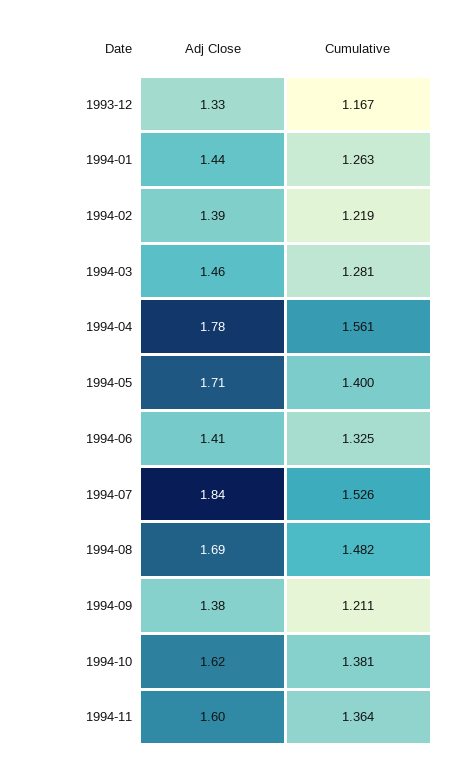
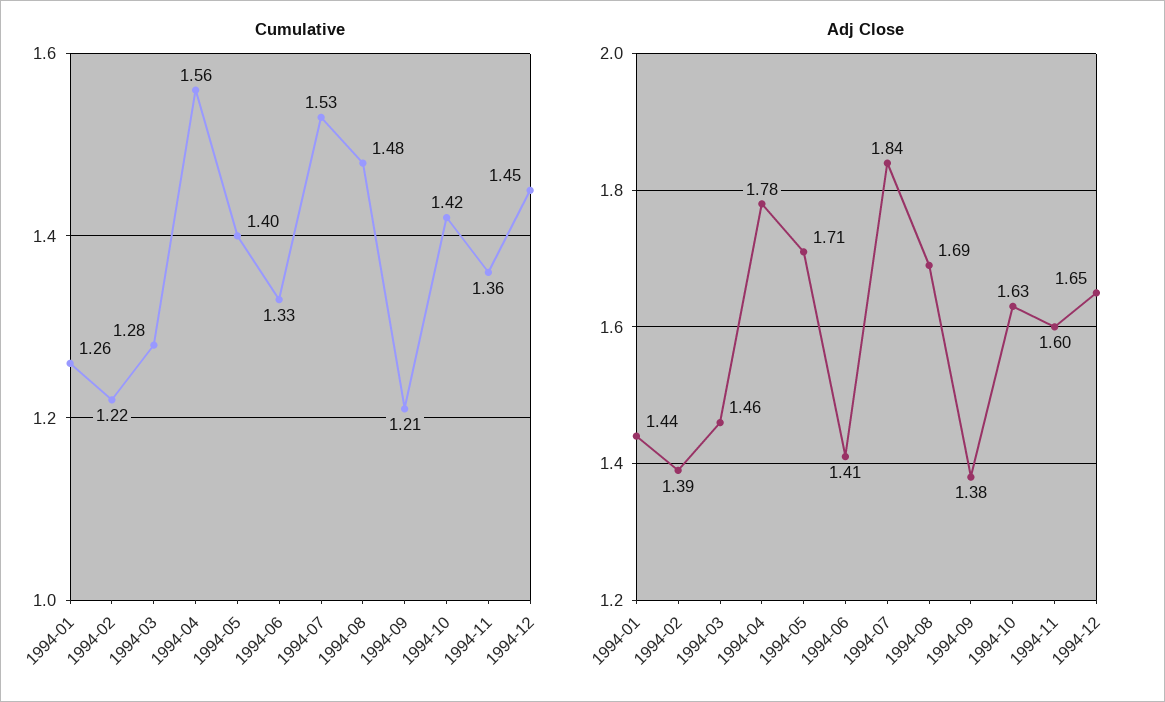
Adj Close, 1993-12: 1.33 -> none
Cumulative, 1993-12: 1.167 -> none
Adj Close, 1994-10: 1.62 -> 1.63
Cumulative, 1994-10: 1.381 -> 1.42
Cumulative, 1994-12: none -> 1.45
Adj Close, 1994-12: none -> 1.65

